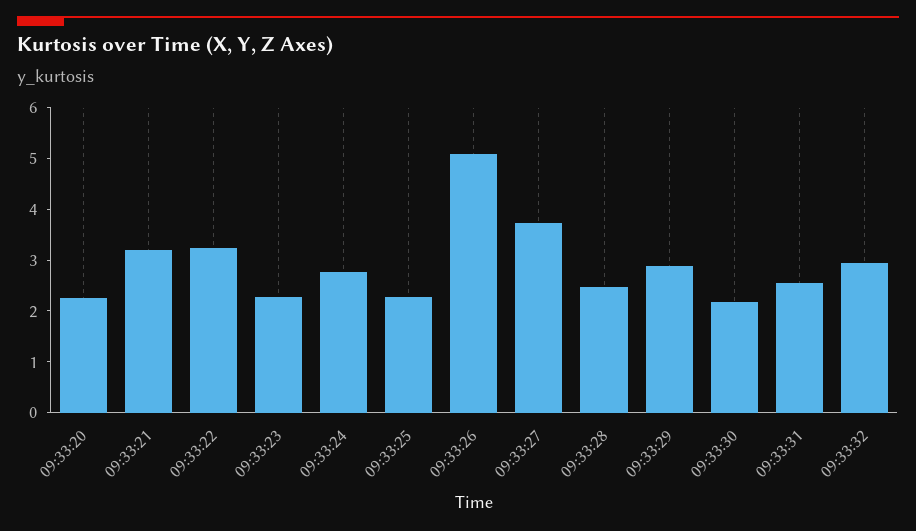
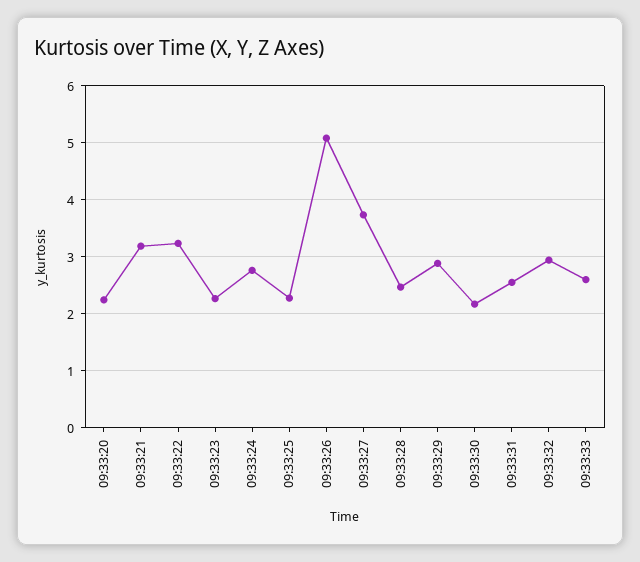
09:33:33: none -> 2.6

